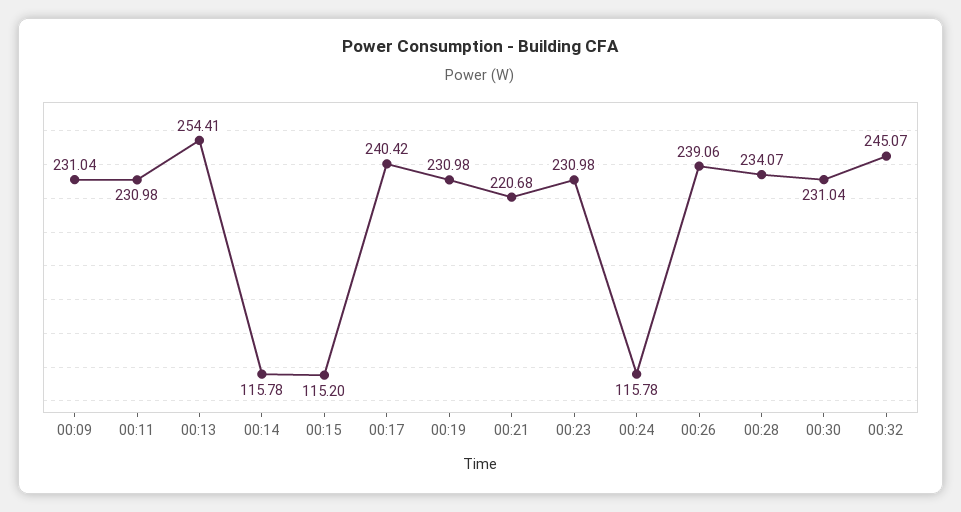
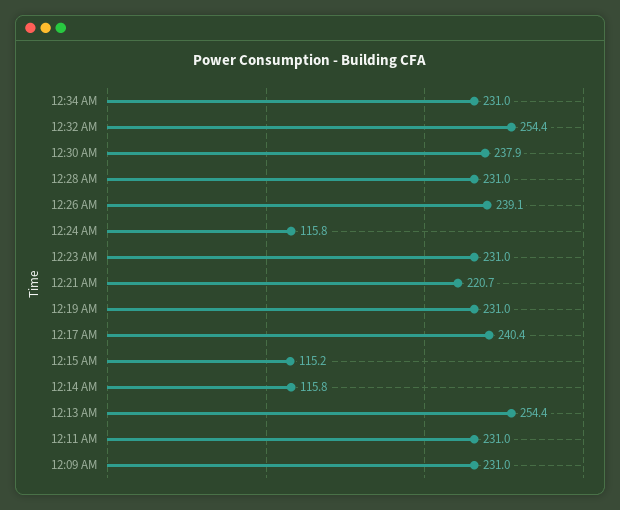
00:28: 234.07 -> 231
00:30: 231.04 -> 237.9
00:32: 245.07 -> 254.4
12:34 AM: none -> 231

